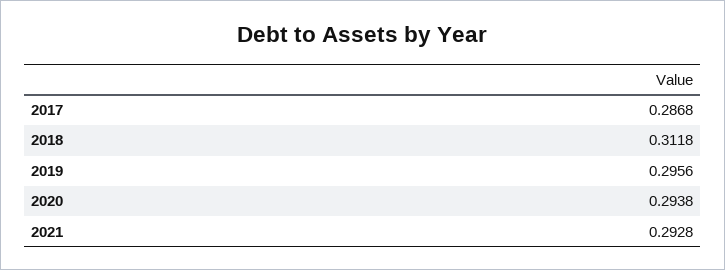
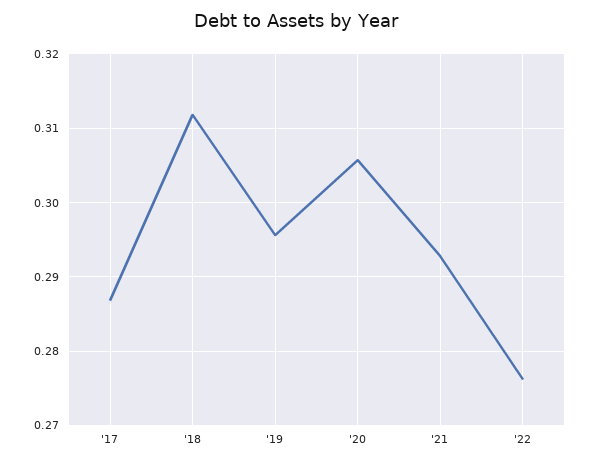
2020: 0.2938 -> 0.306
'22: none -> 0.276

